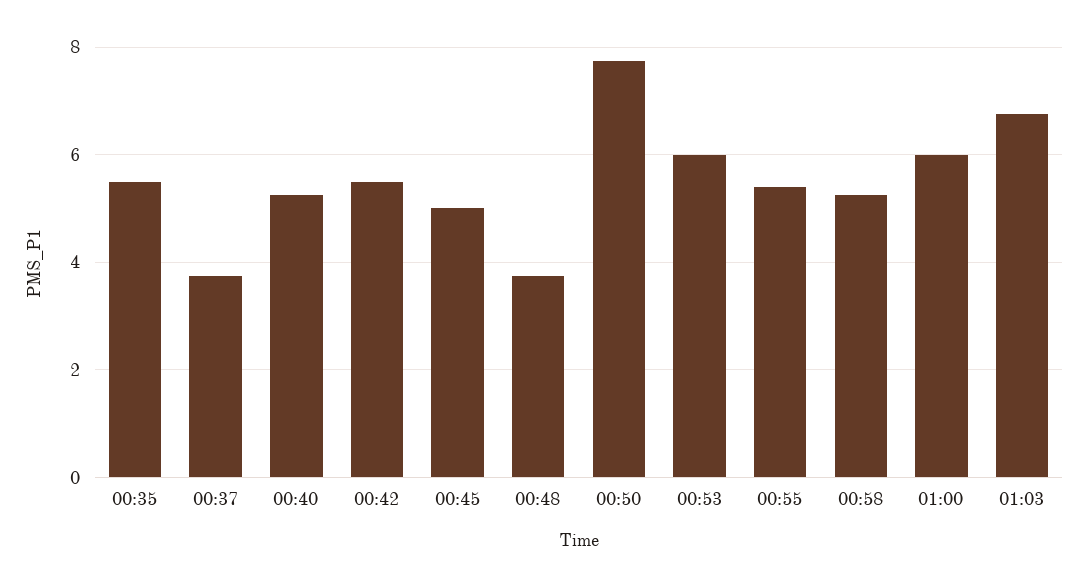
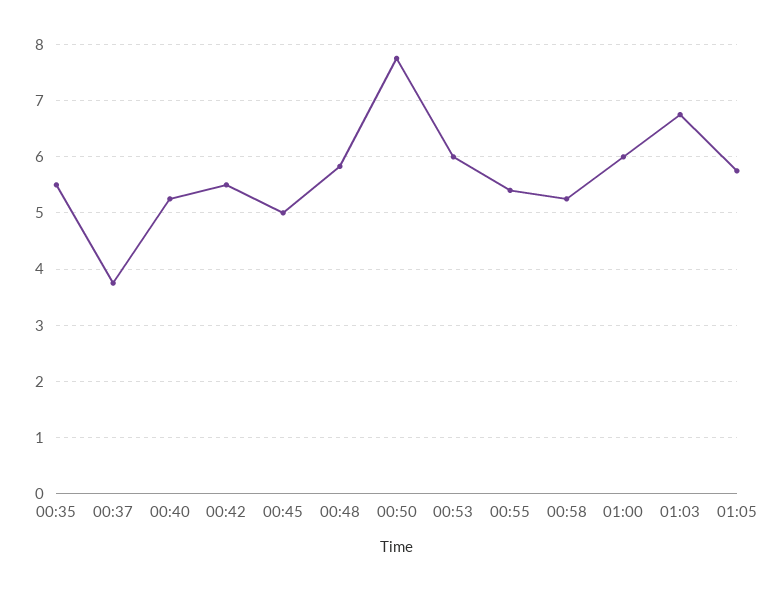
00:48: 3.8 -> 5.8
01:05: none -> 5.8

